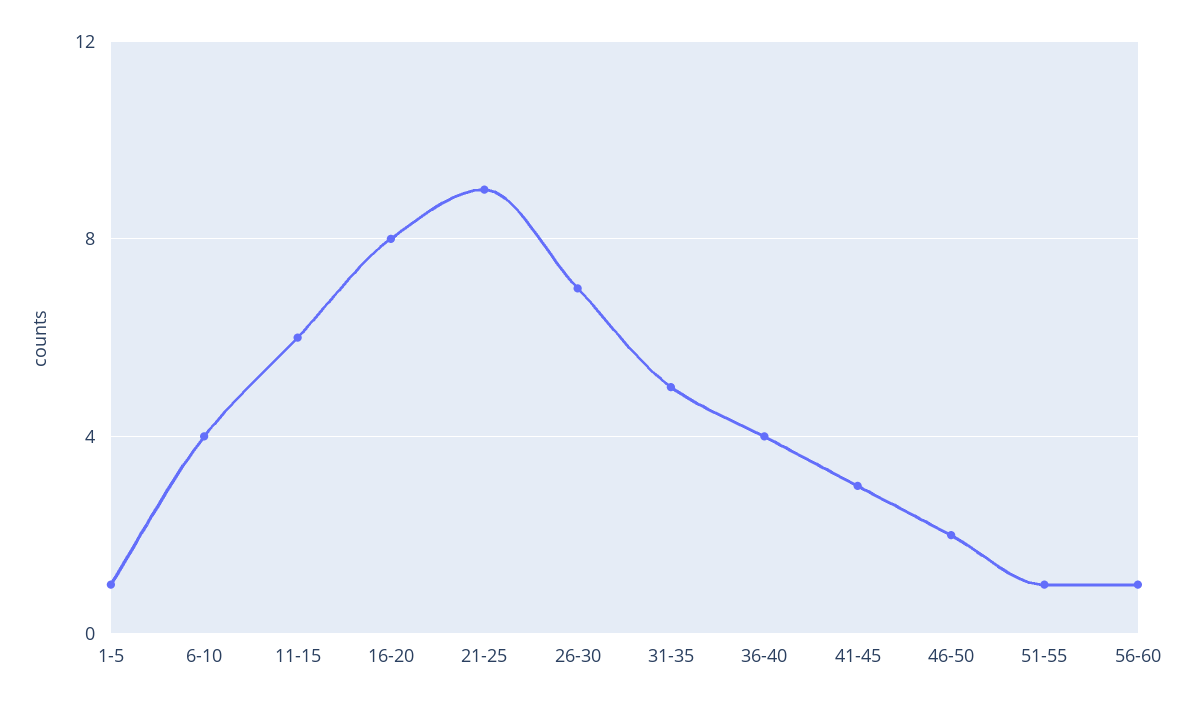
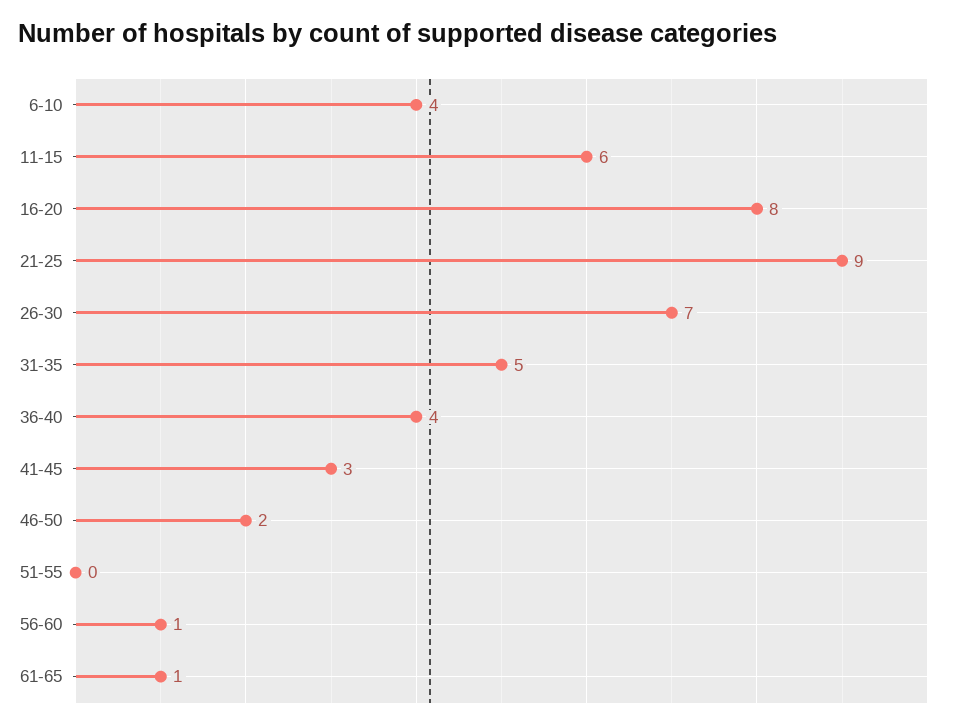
1-5: 1 -> none
51-55: 1 -> 0
61-65: none -> 1

